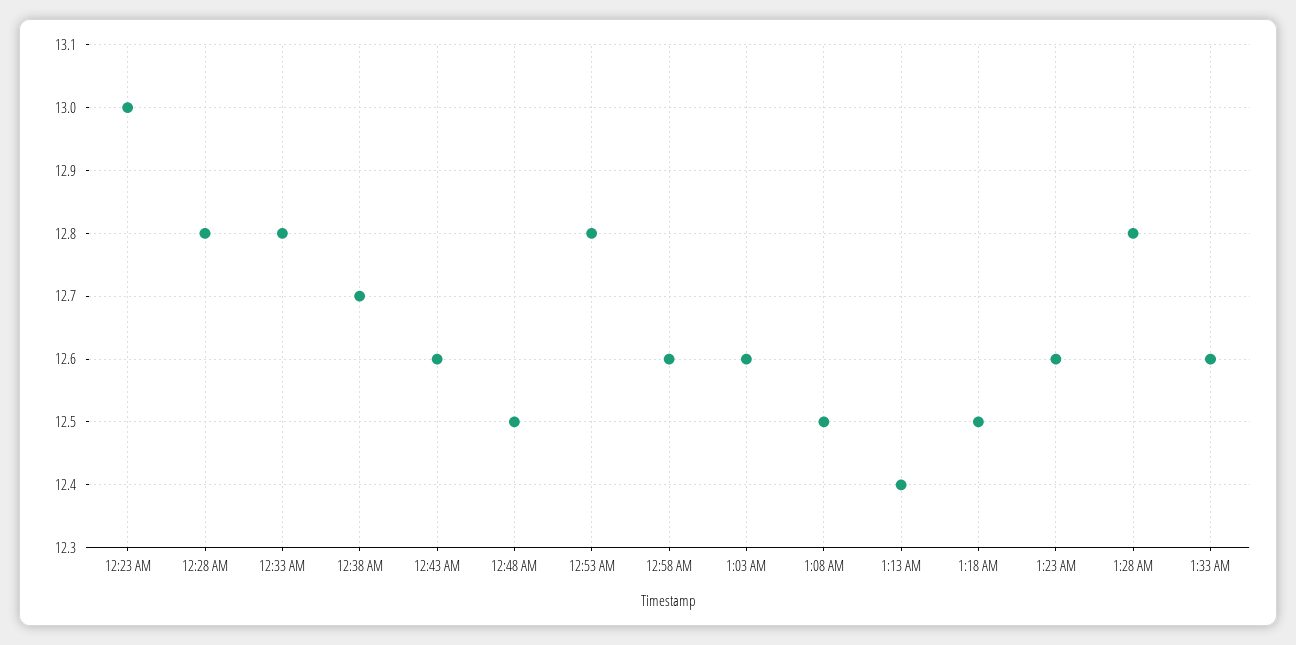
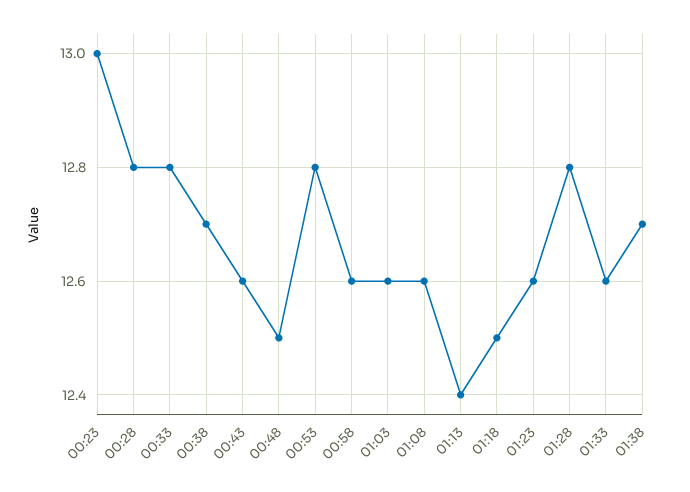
1:08 AM: 12.5 -> 12.6
01:38: none -> 12.7

